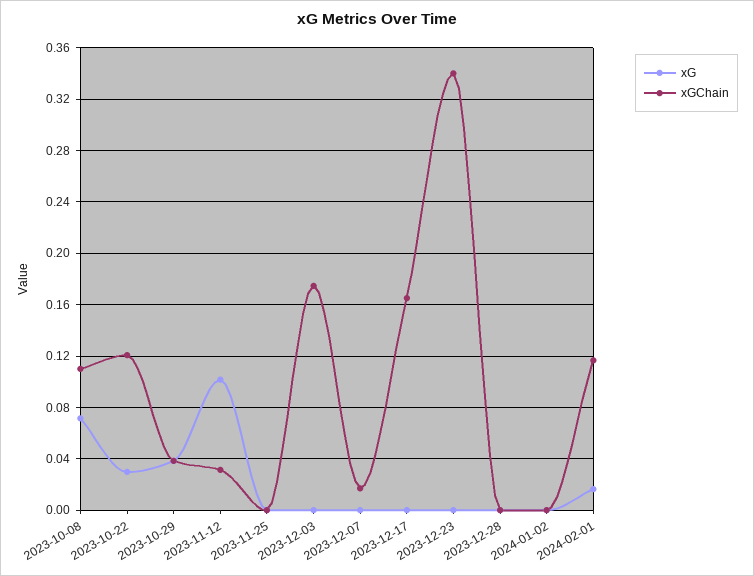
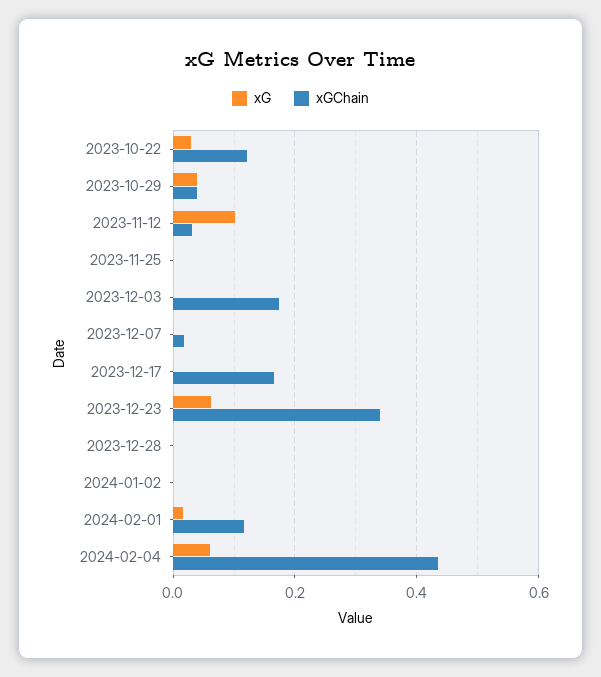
xG, 2023-10-08: 0.07 -> none
xGChain, 2023-10-08: 0.11 -> none
xG, 2023-12-23: 0 -> 0.06
xG, 2024-02-04: none -> 0.06
xGChain, 2024-02-04: none -> 0.44

